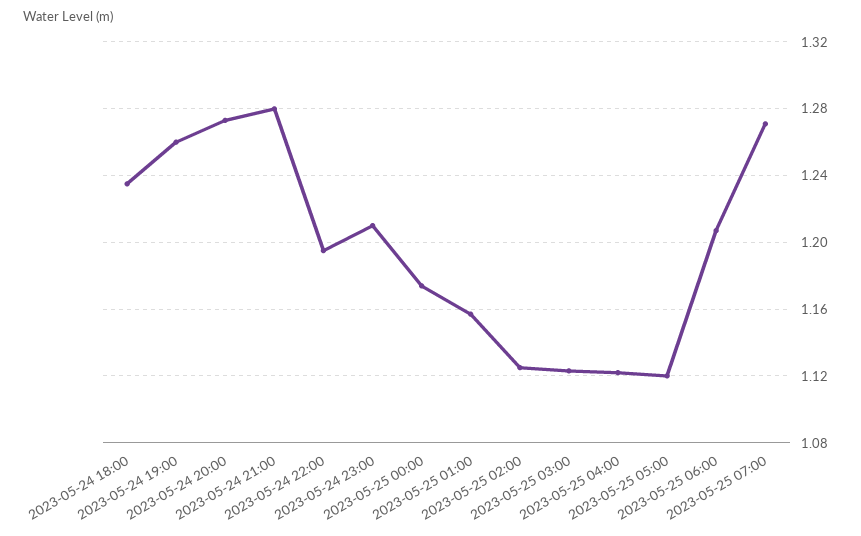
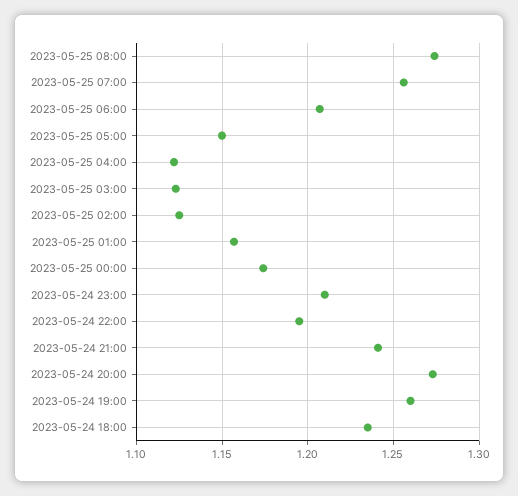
2023-05-24 21:00: 1.28 -> 1.24
2023-05-25 05:00: 1.12 -> 1.15
2023-05-25 07:00: 1.27 -> 1.255
2023-05-25 08:00: none -> 1.275

